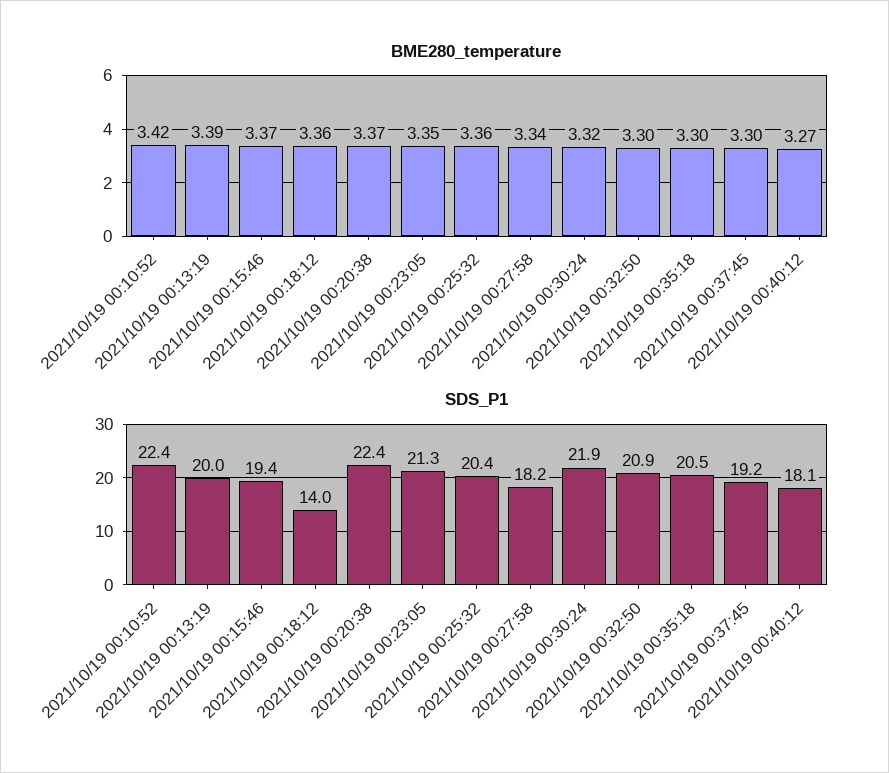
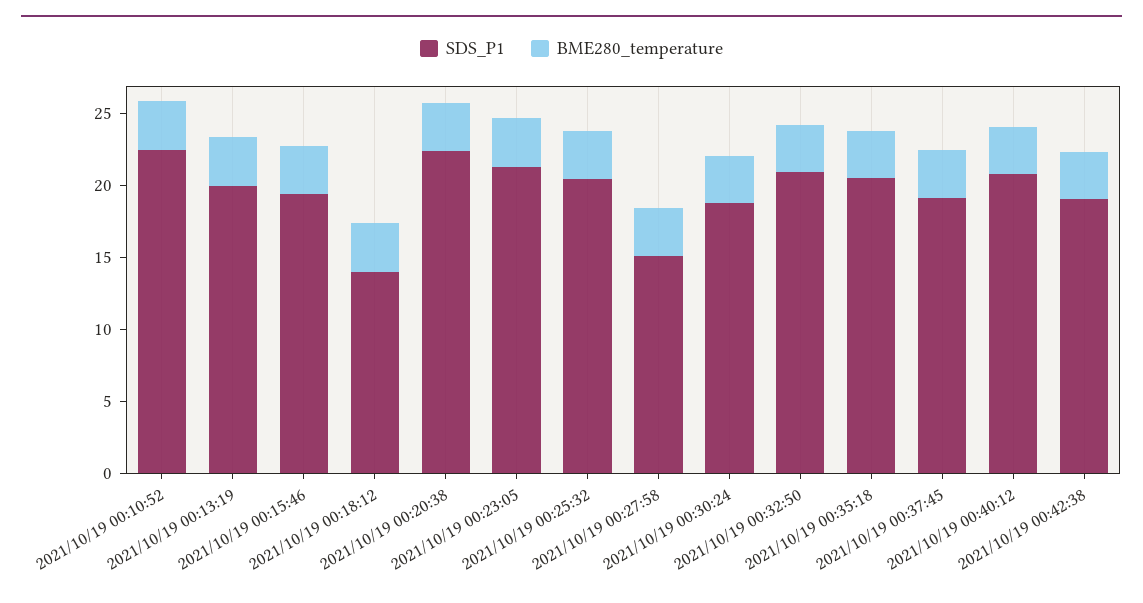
SDS_P1, 2021/10/19 00:27:58: 18.2 -> 15
SDS_P1, 2021/10/19 00:30:24: 21.9 -> 19
SDS_P1, 2021/10/19 00:40:12: 18.1 -> 21
SDS_P1, 2021/10/19 00:42:38: none -> 19
BME280_temperature, 2021/10/19 00:42:38: none -> 3

